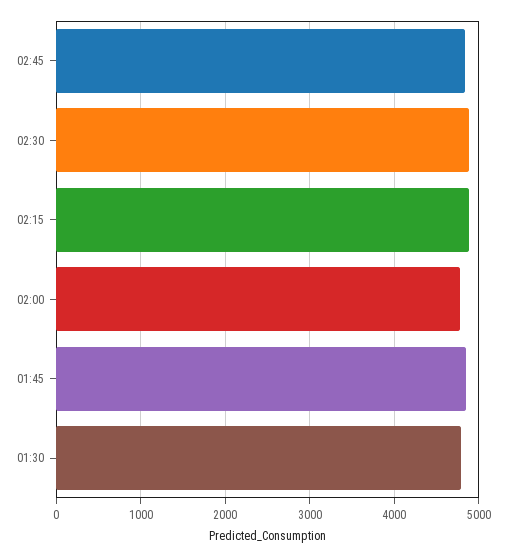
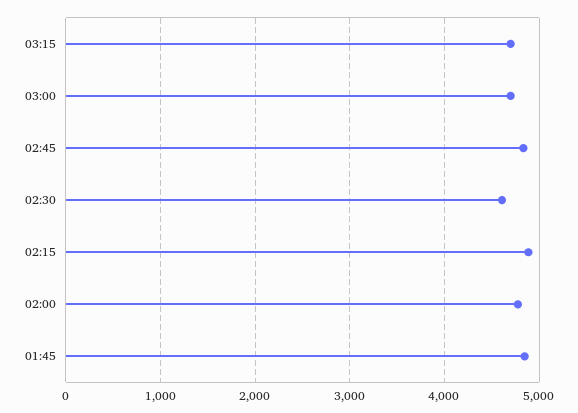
02:30: 4900 -> 4600
01:30: 4800 -> none
03:15: none -> 4700
03:00: none -> 4700

